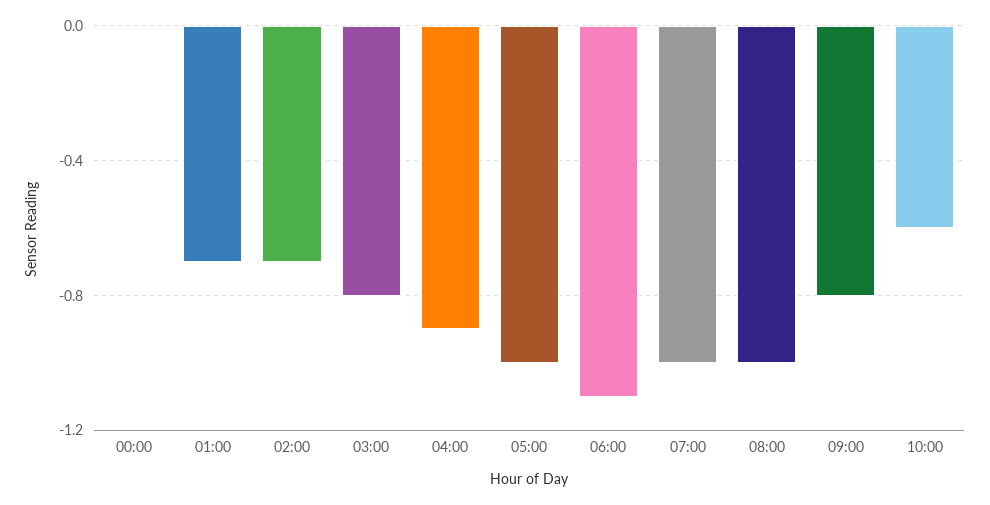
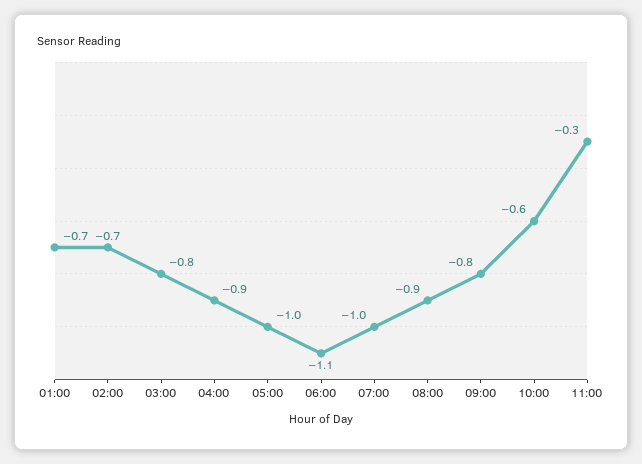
00:00: 0 -> none
08:00: -1 -> -0.9
11:00: none -> -0.3

